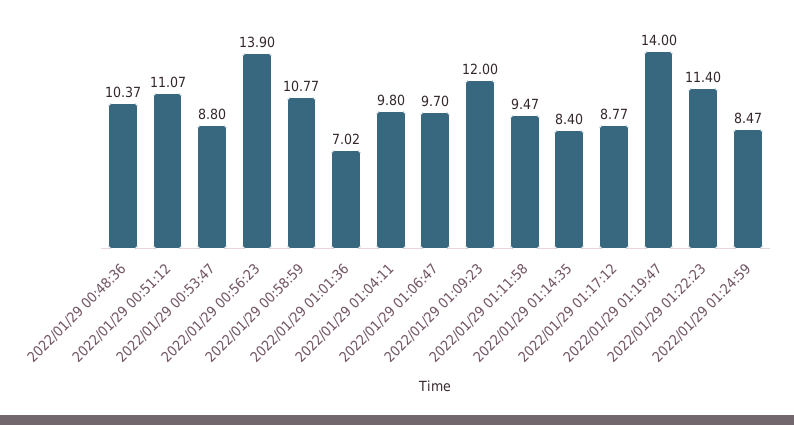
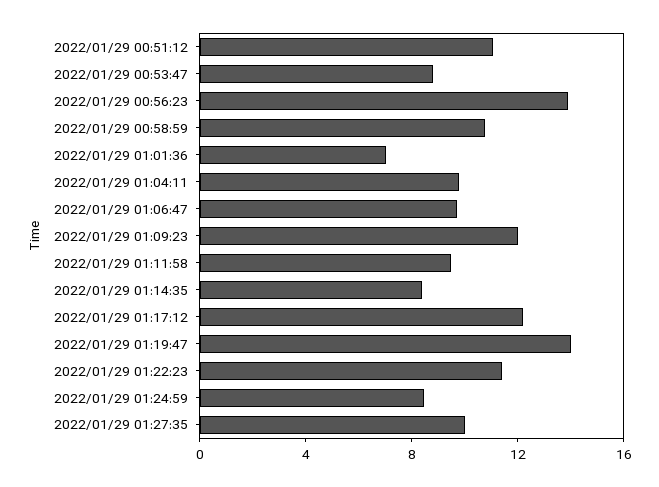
2022/01/29 00:48:36: 10.37 -> none
2022/01/29 01:17:12: 8.77 -> 12
2022/01/29 01:27:35: none -> 10

